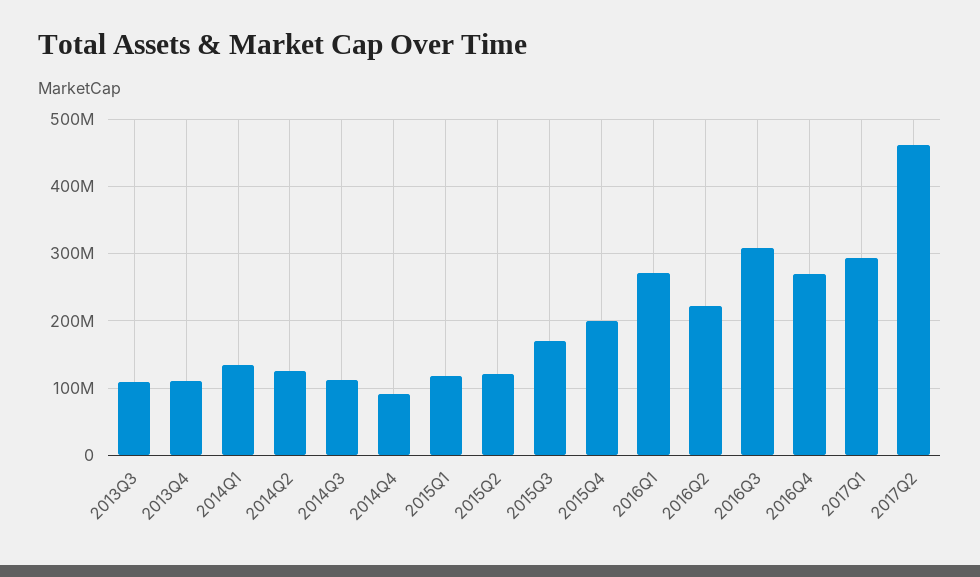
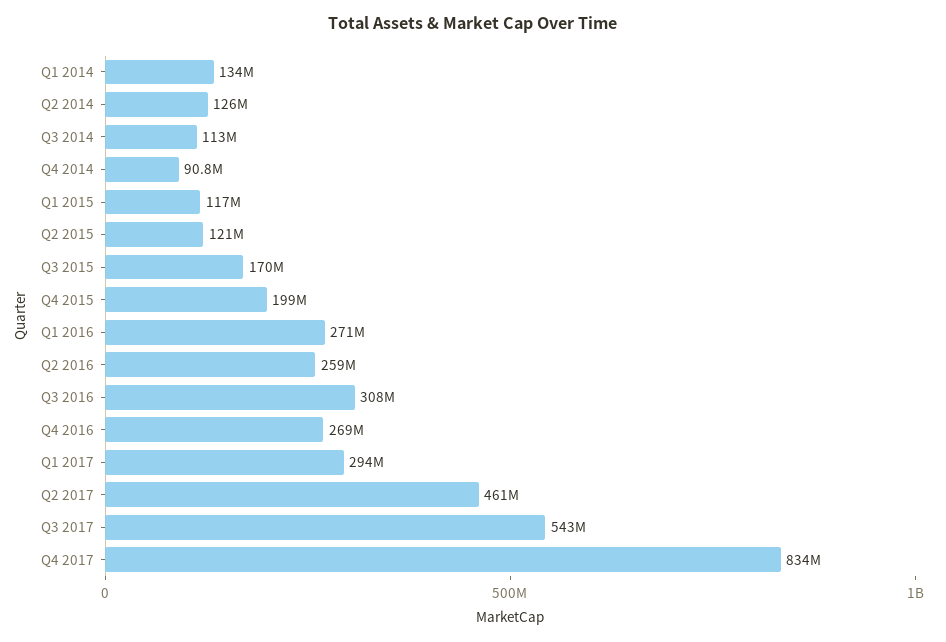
2013Q3: 110000000 -> none
2013Q4: 110000000 -> none
2016Q2: 220000000 -> 259000000
Q3 2017: none -> 543000000
Q4 2017: none -> 834000000

